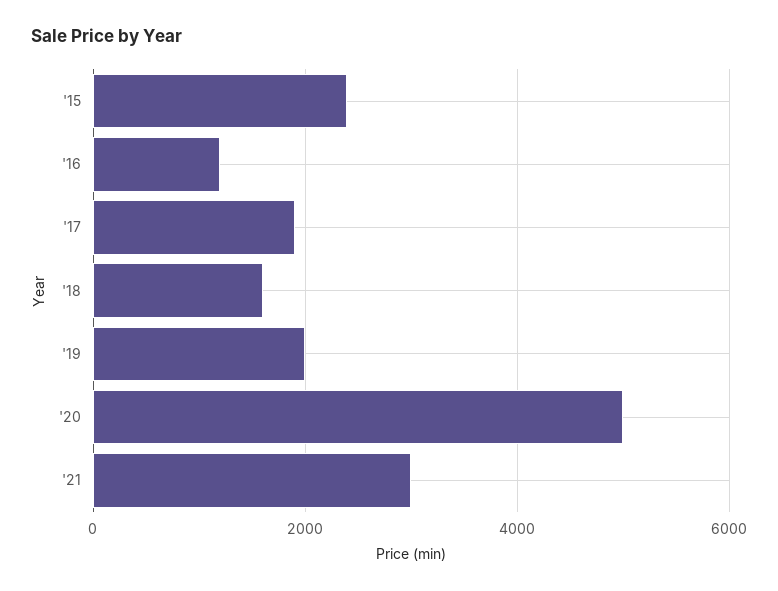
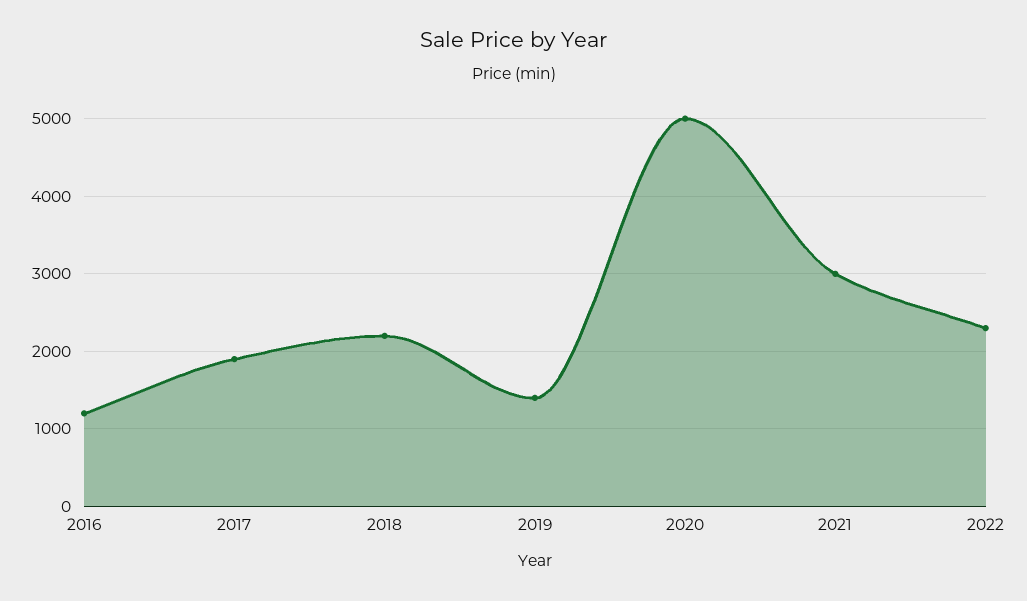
'15: 2400 -> none
'18: 1600 -> 2200
'19: 2000 -> 1400
2022: none -> 2300

